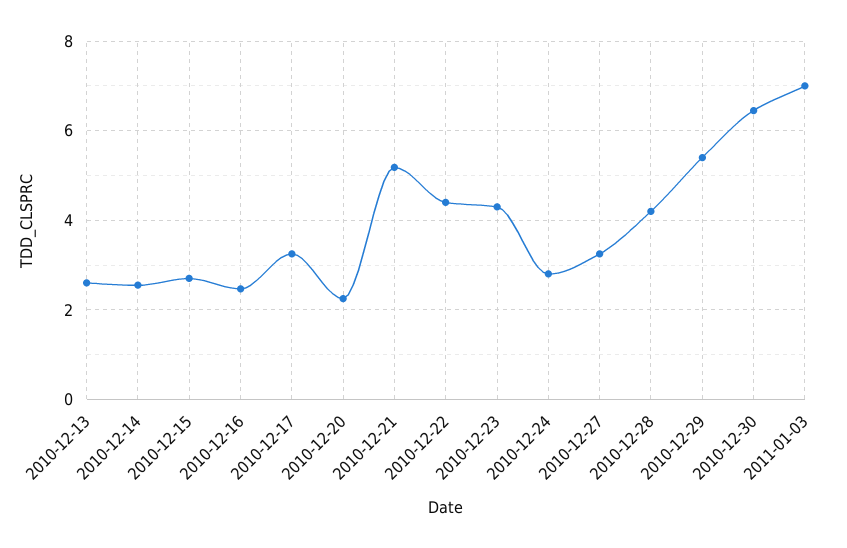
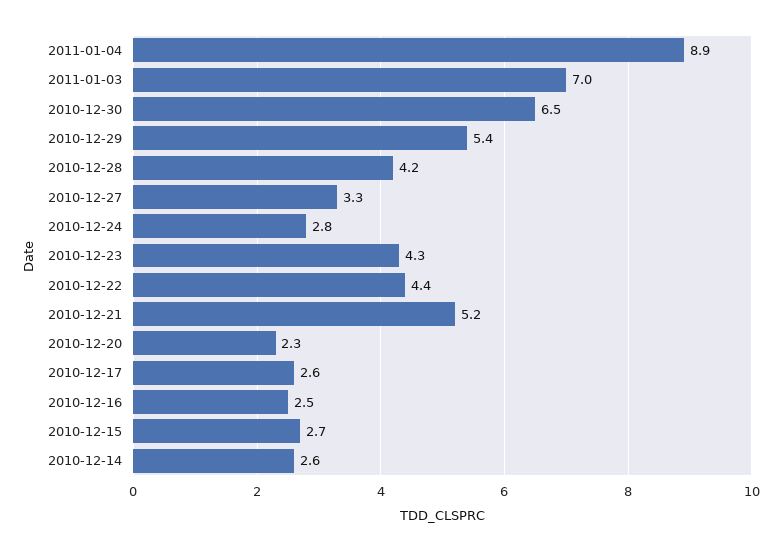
2010-12-13: 2.6 -> none
2010-12-17: 3.2 -> 2.6
2011-01-04: none -> 8.9

